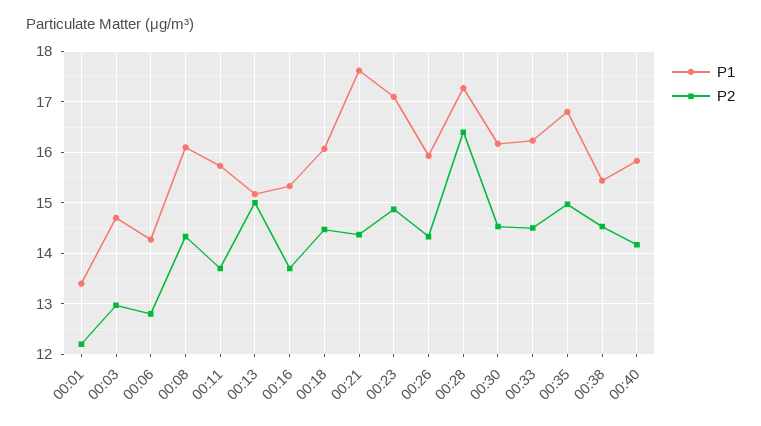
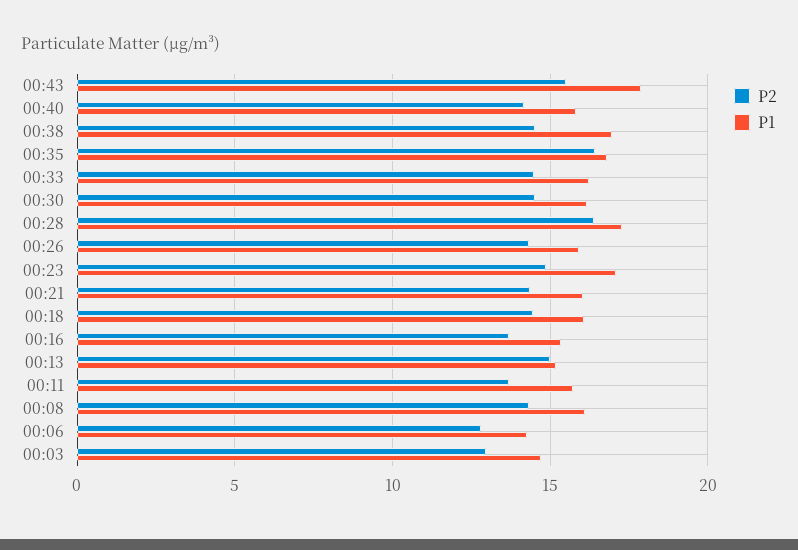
P1, 00:01: 13.4 -> none
P2, 00:01: 12.2 -> none
P1, 00:21: 17.6 -> 16
P2, 00:35: 15 -> 16.5
P1, 00:38: 15.4 -> 17
P2, 00:43: none -> 15.5
P1, 00:43: none -> 18

